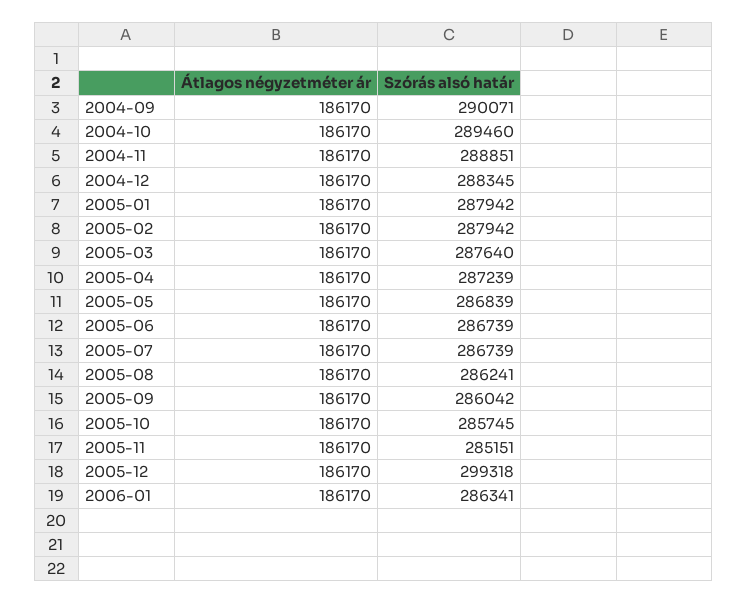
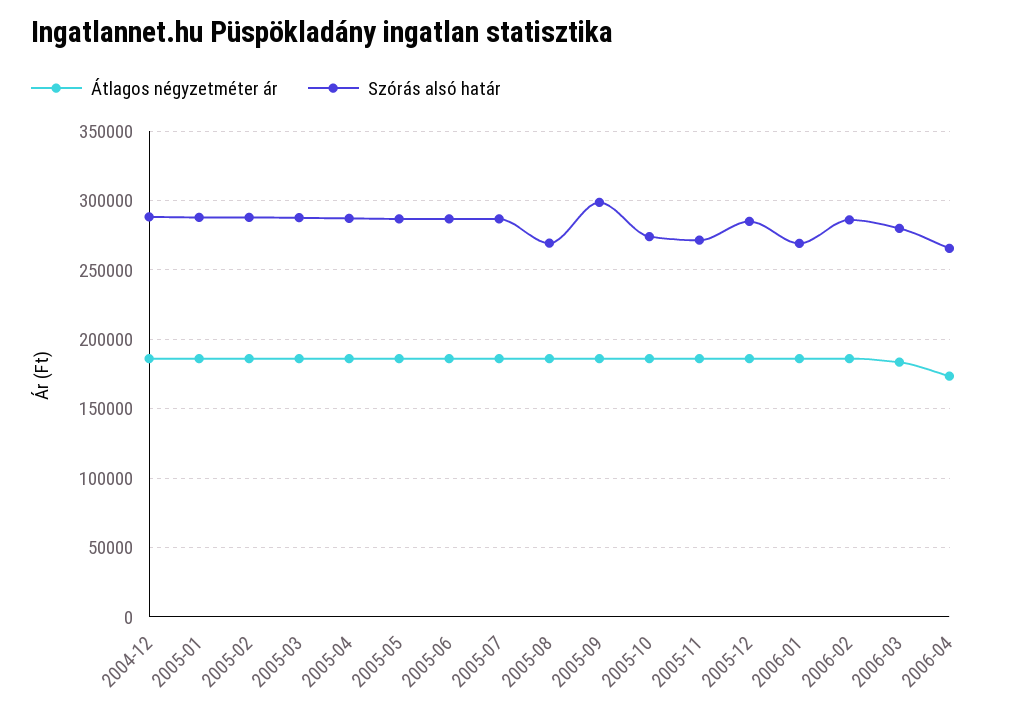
Átlagos négyzetméter ár, 2004-09: 186170 -> none
Szórás alsó határ, 2004-09: 290071 -> none
Átlagos négyzetméter ár, 2004-10: 186170 -> none
Szórás alsó határ, 2004-10: 289460 -> none
Átlagos négyzetméter ár, 2004-11: 186170 -> none
Szórás alsó határ, 2004-11: 288851 -> none
Szórás alsó határ, 2005-08: 286241 -> 270000
Szórás alsó határ, 2005-09: 286042 -> 300000
Szórás alsó határ, 2005-10: 285745 -> 275000
Szórás alsó határ, 2005-11: 285151 -> 270000
Szórás alsó határ, 2005-12: 299318 -> 285000
Szórás alsó határ, 2006-01: 286341 -> 270000
Átlagos négyzetméter ár, 2006-02: none -> 185000
Szórás alsó határ, 2006-02: none -> 285000
Átlagos négyzetméter ár, 2006-03: none -> 185000
Szórás alsó határ, 2006-03: none -> 280000
Átlagos négyzetméter ár, 2006-04: none -> 175000
Szórás alsó határ, 2006-04: none -> 265000

